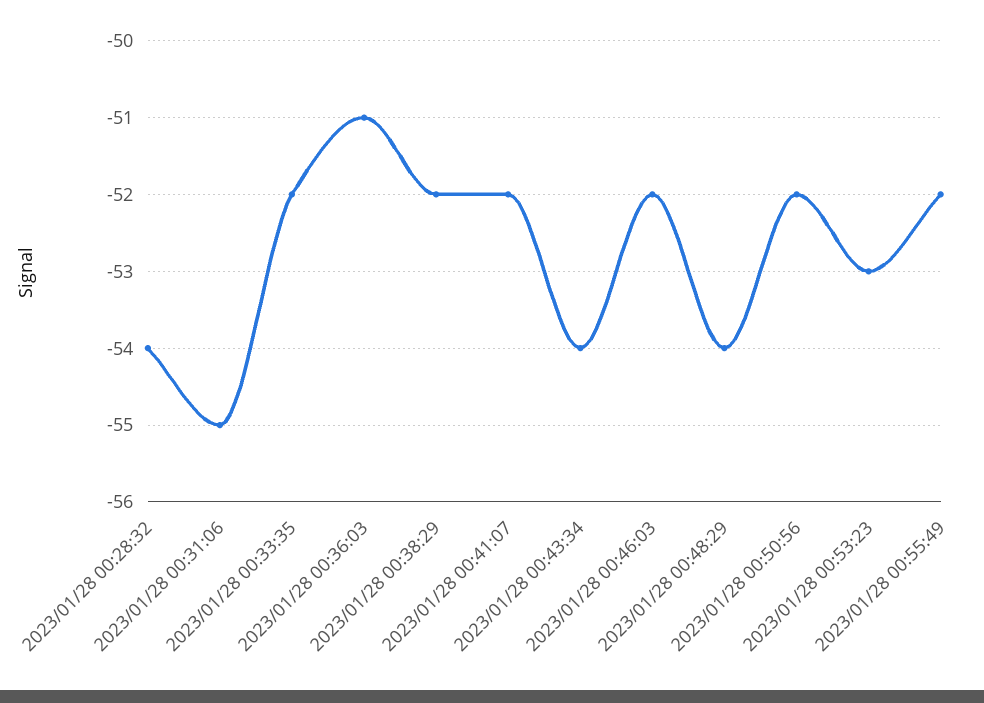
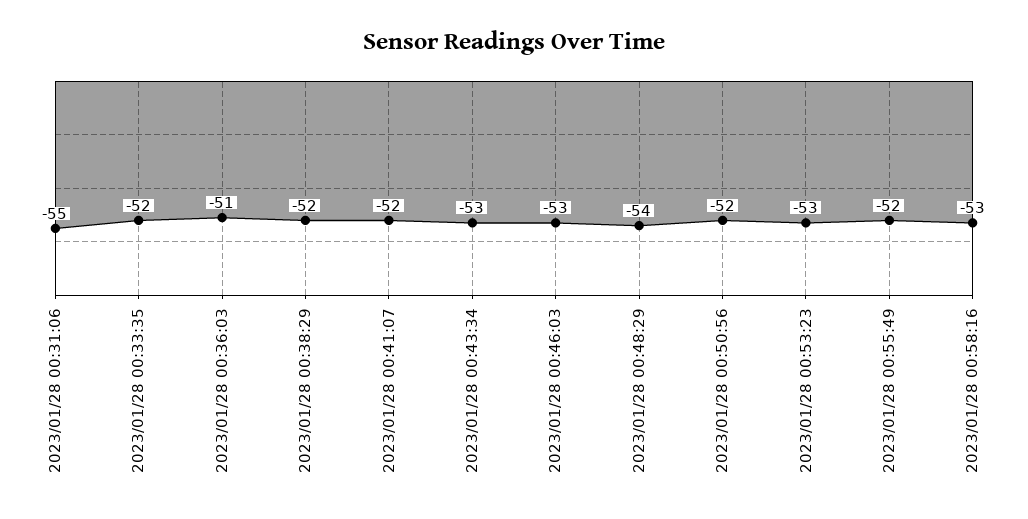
2023/01/28 00:28:32: -54 -> none
2023/01/28 00:43:34: -54 -> -53
2023/01/28 00:46:03: -52 -> -53
2023/01/28 00:58:16: none -> -53

